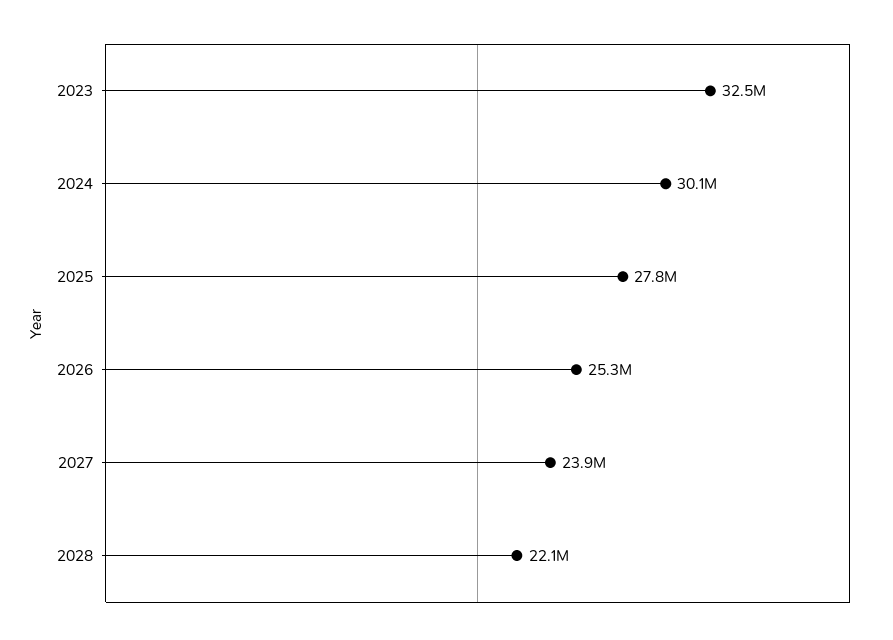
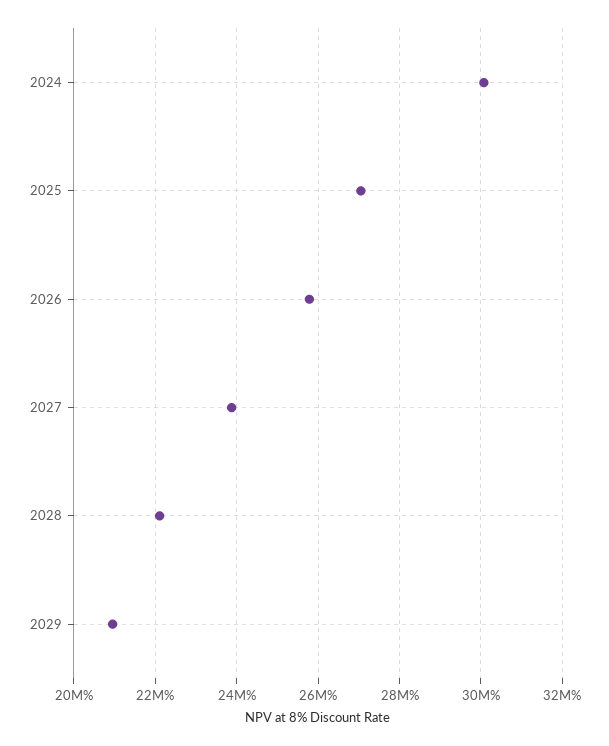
2023: 32500000 -> none
2025: 27800000 -> 27000000
2026: 25300000 -> 25800000
2029: none -> 21000000

